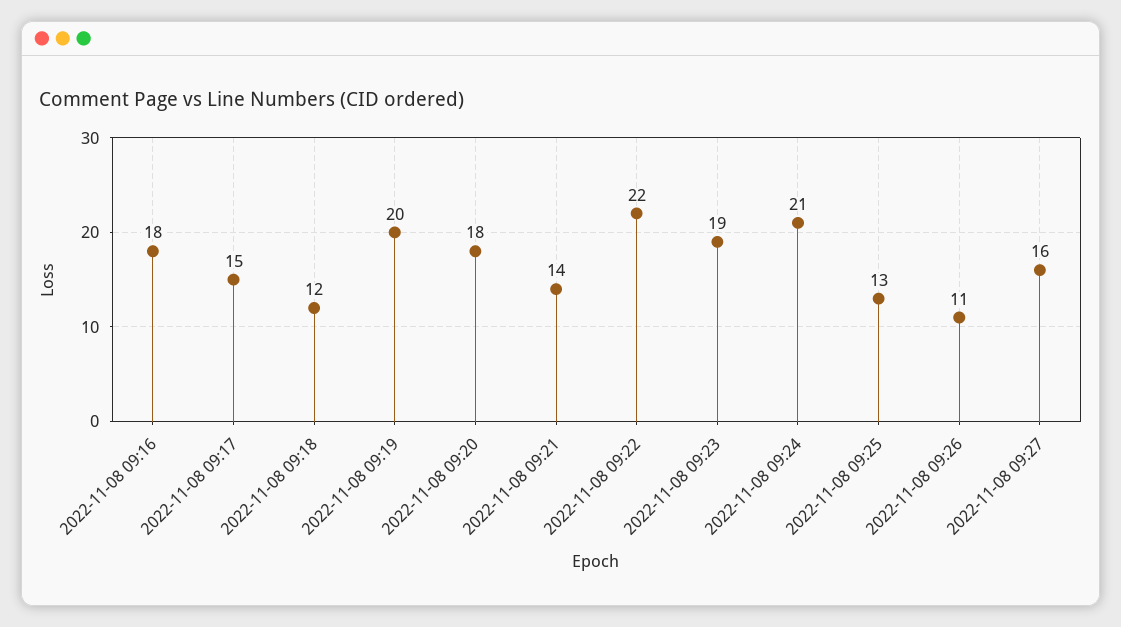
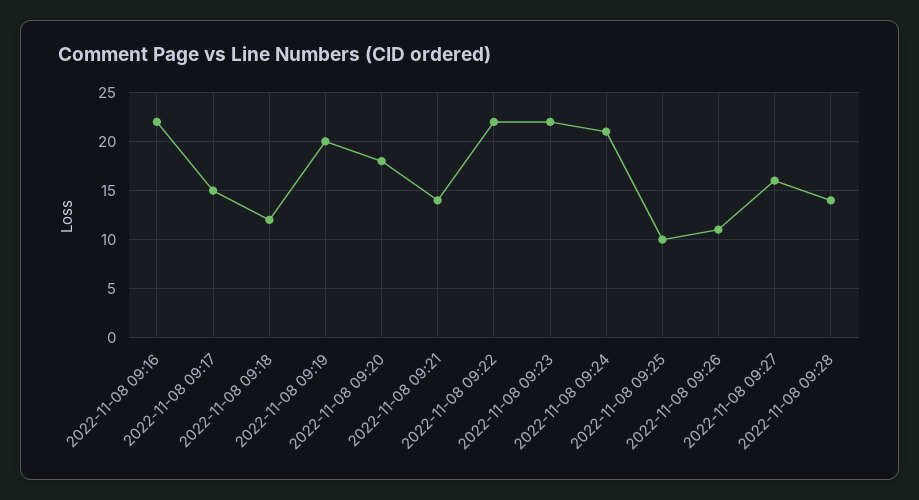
2022-11-08 09:16: 18 -> 22
2022-11-08 09:23: 19 -> 22
2022-11-08 09:25: 13 -> 10
2022-11-08 09:28: none -> 14

